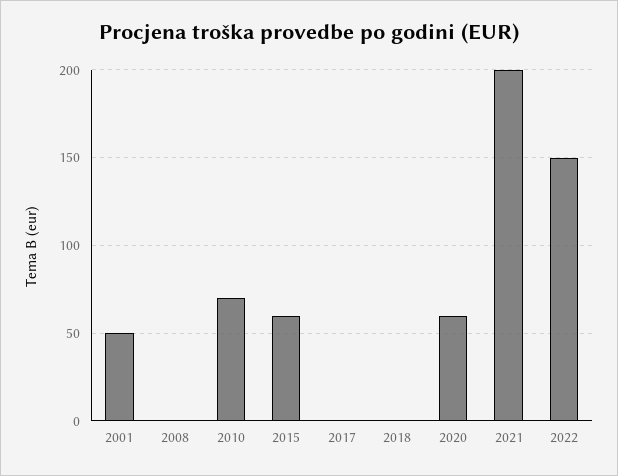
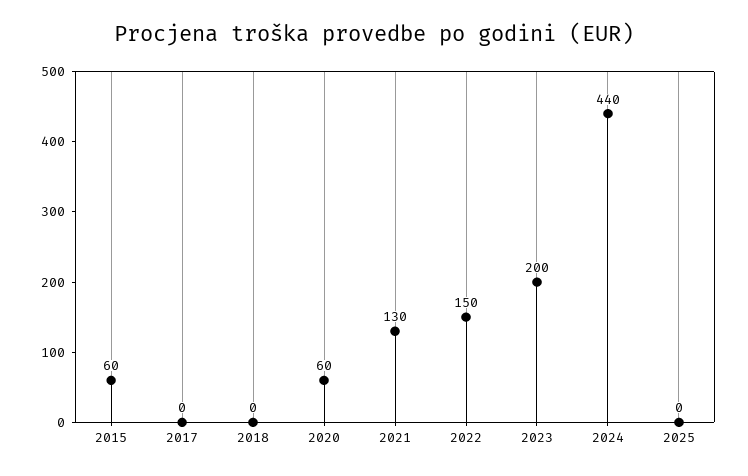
2001: 50 -> none
2008: 0 -> none
2010: 70 -> none
2021: 200 -> 130
2023: none -> 200
2024: none -> 440
2025: none -> 0

